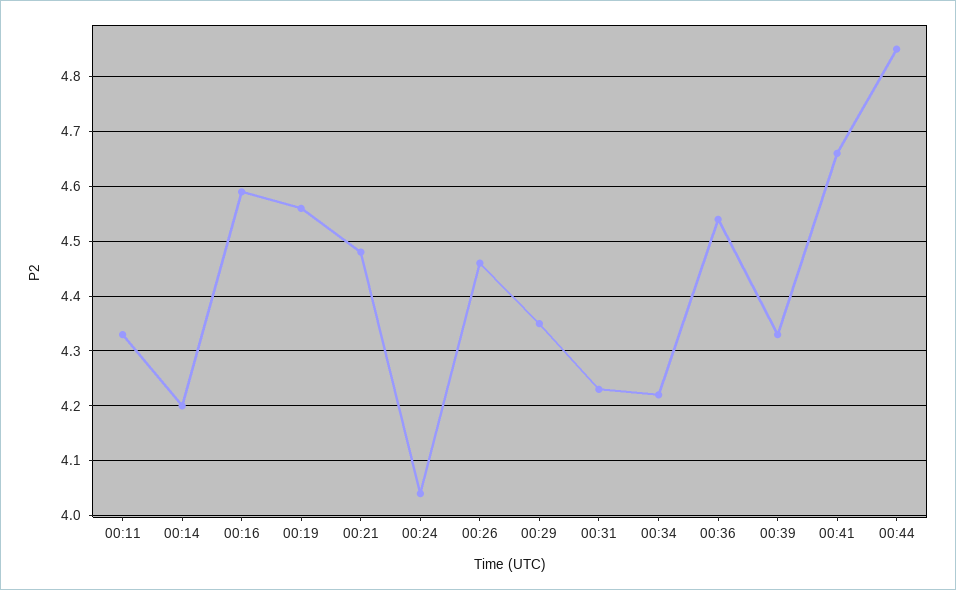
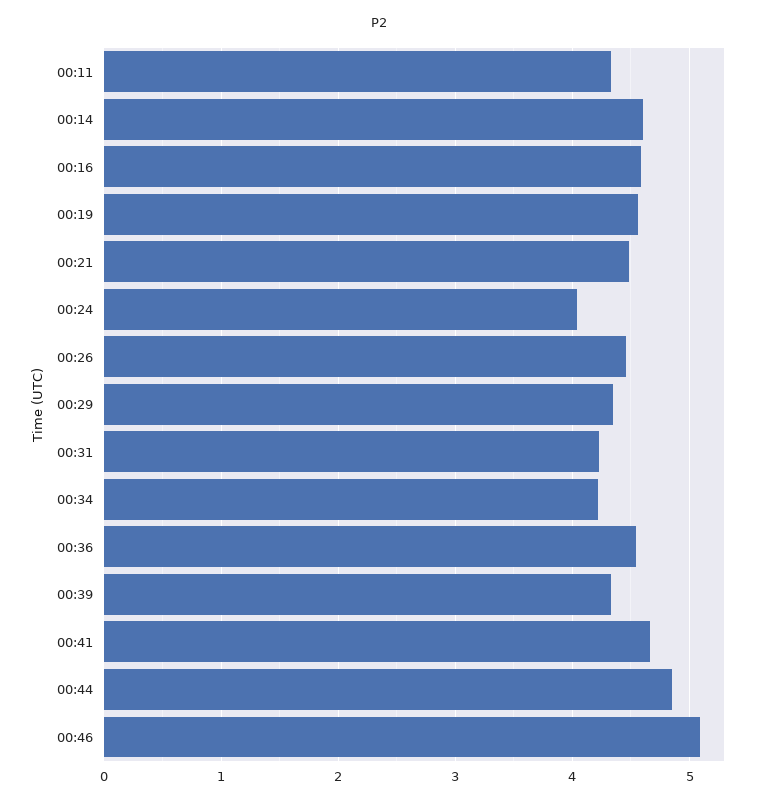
00:14: 4.2 -> 4.6
00:46: none -> 5.1

